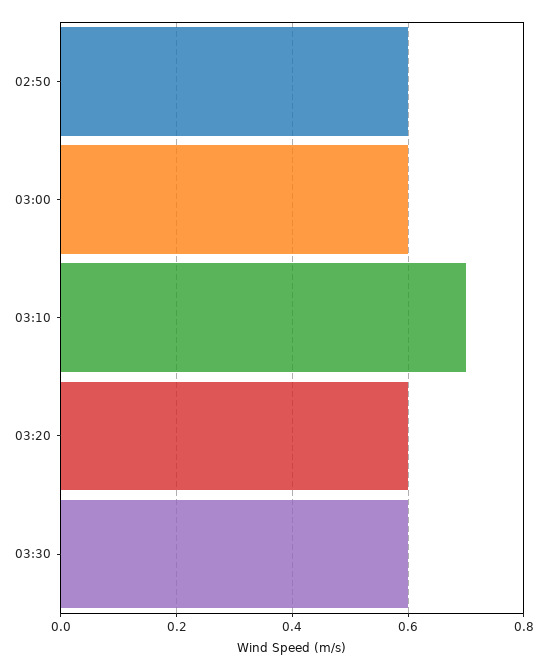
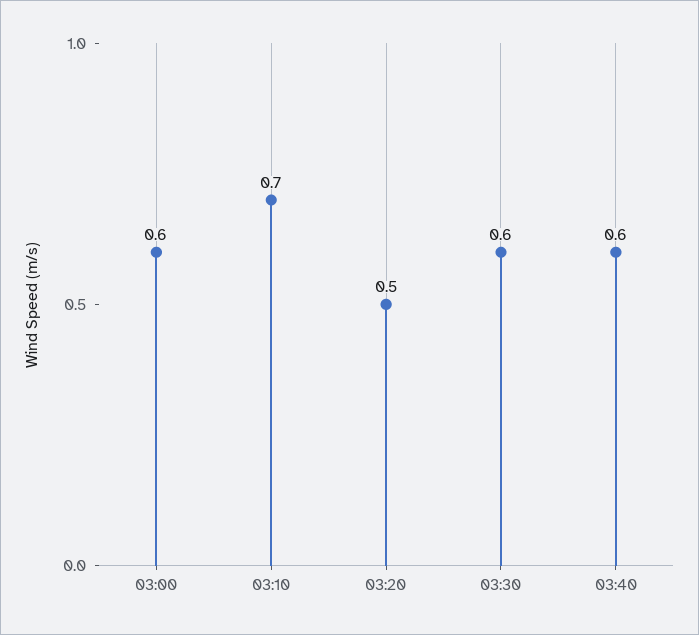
02:50: 0.6 -> none
03:20: 0.6 -> 0.5
03:40: none -> 0.6

